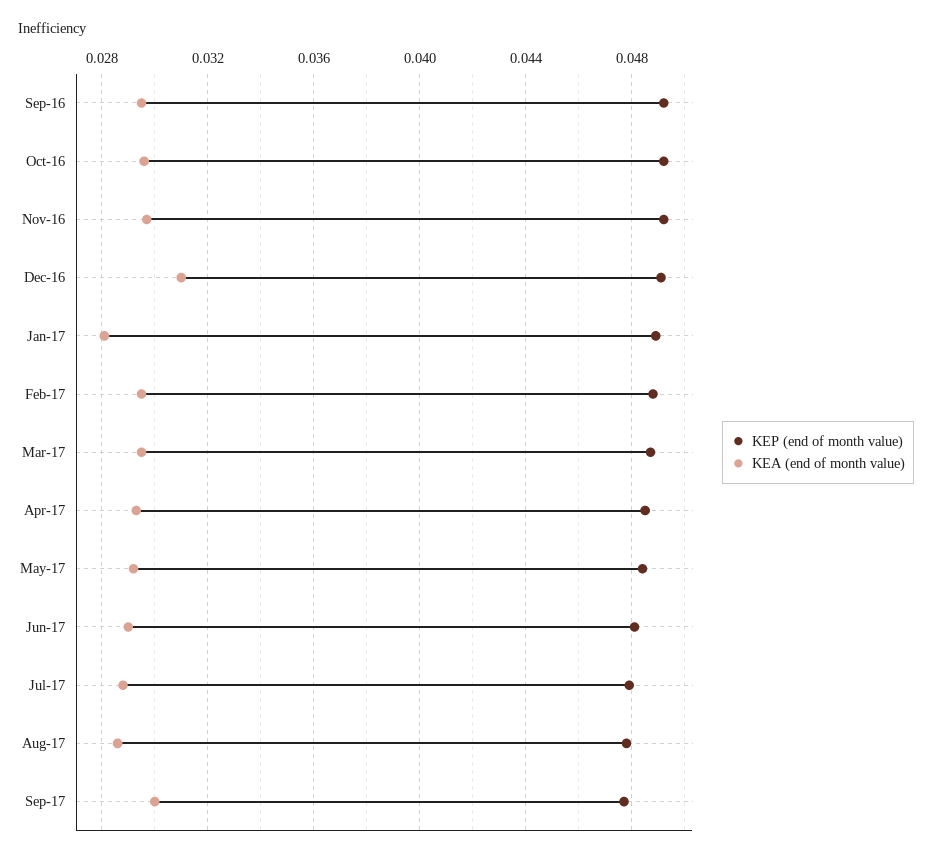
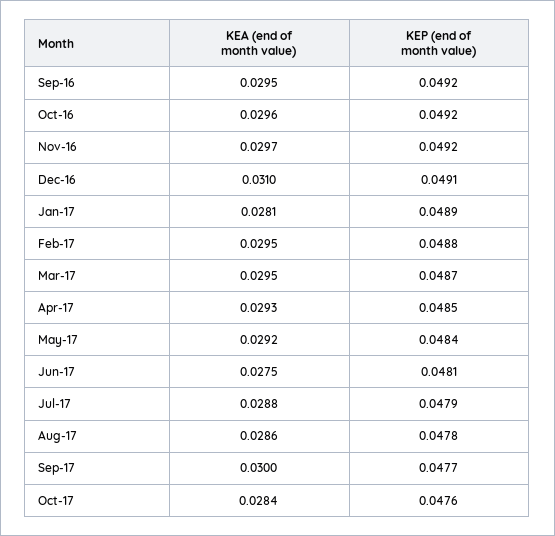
KEA (end of month value), Jun-17: 0.029 -> 0.0275
KEA (end of month value), Oct-17: none -> 0.0284
KEP (end of month value), Oct-17: none -> 0.0476

